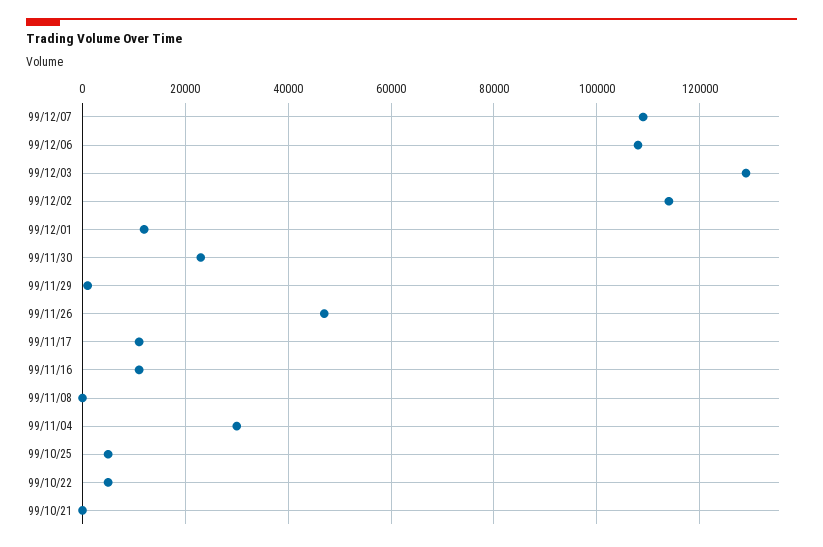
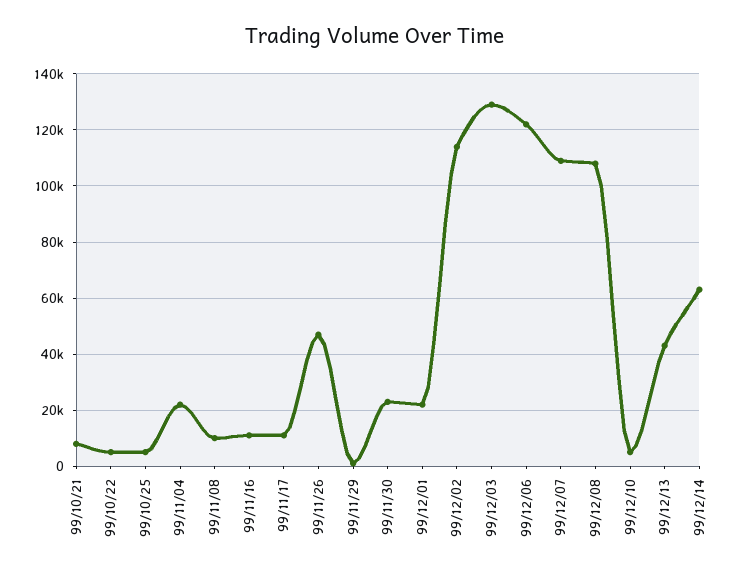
99/12/06: 108000 -> 122500
99/12/01: 12000 -> 22500
99/11/08: 0 -> 10000
99/11/04: 30000 -> 22500
99/10/21: 0 -> 7500
99/12/08: none -> 107500
99/12/10: none -> 5000
99/12/13: none -> 42500
99/12/14: none -> 62500

